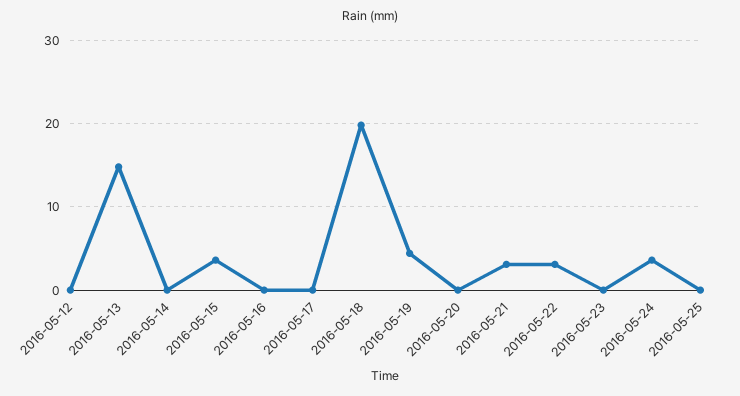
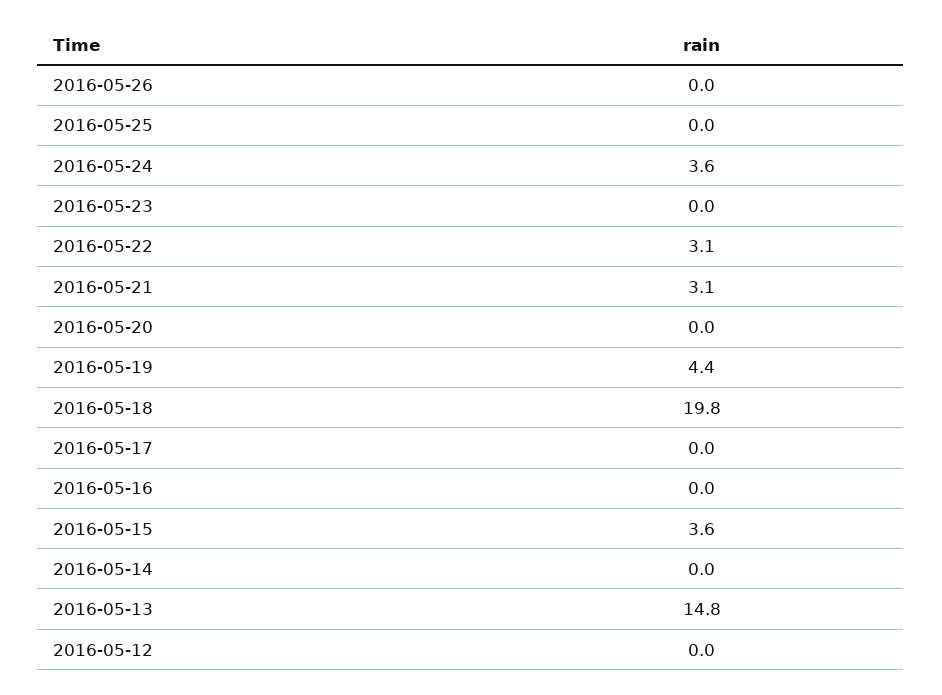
2016-05-26: none -> 0

